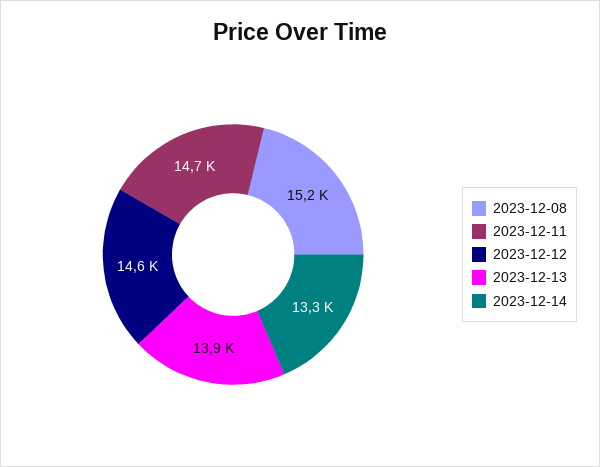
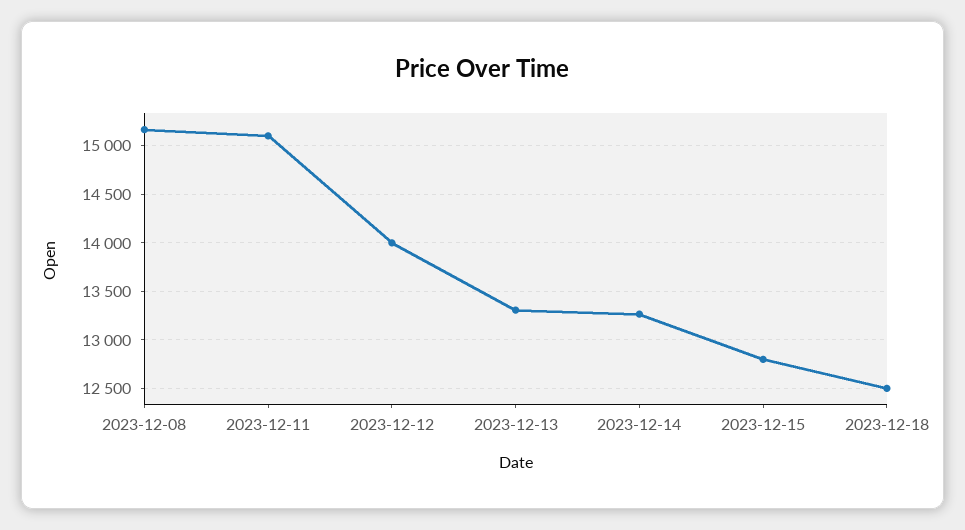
2023-12-11: 14700 -> 15100
2023-12-12: 14600 -> 14000
2023-12-13: 13900 -> 13300
2023-12-15: none -> 12800
2023-12-18: none -> 12500

